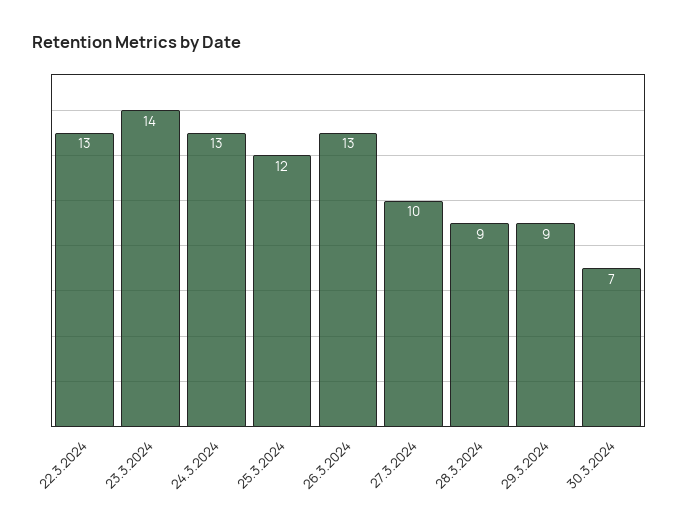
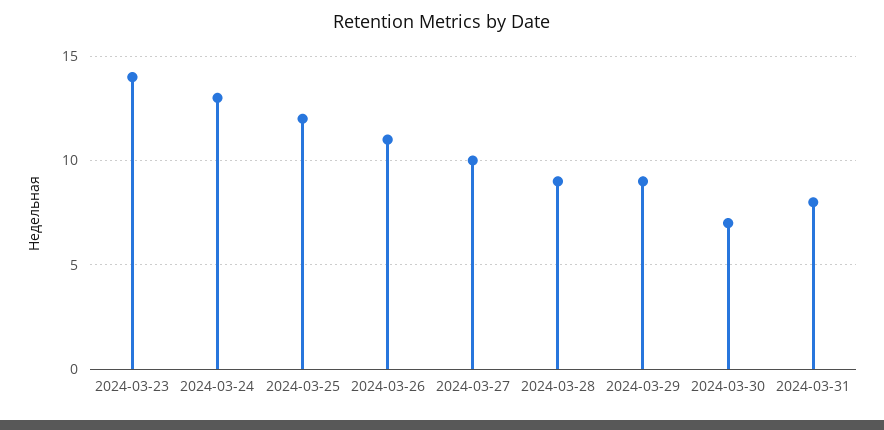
22.3.2024: 13 -> none
26.3.2024: 13 -> 11
2024-03-31: none -> 8

